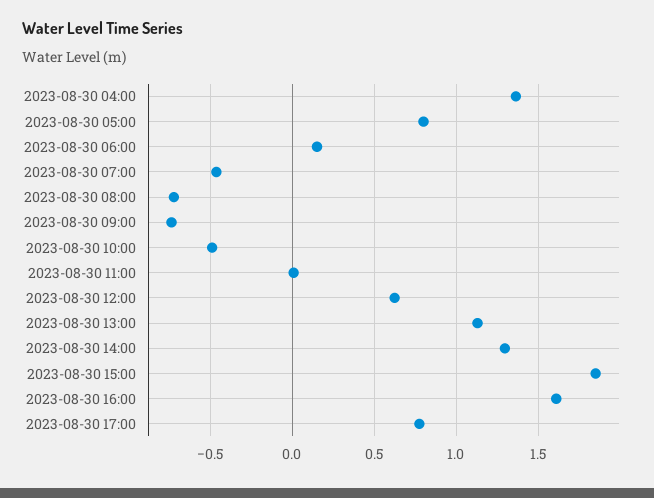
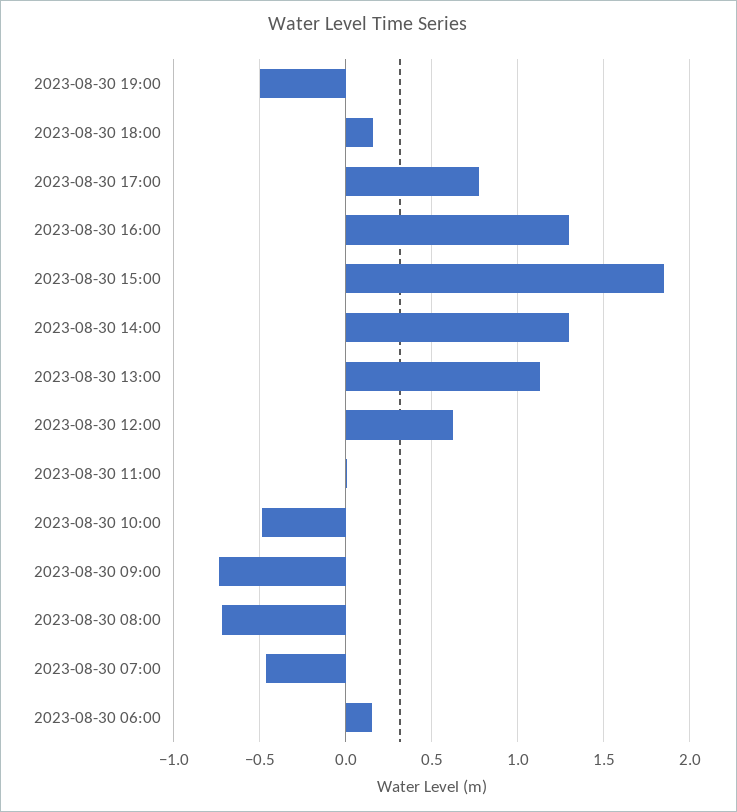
2023-08-30 04:00: 1.35 -> none
2023-08-30 05:00: 0.8 -> none
2023-08-30 16:00: 1.6 -> 1.3
2023-08-30 19:00: none -> -0.5
2023-08-30 18:00: none -> 0.15

